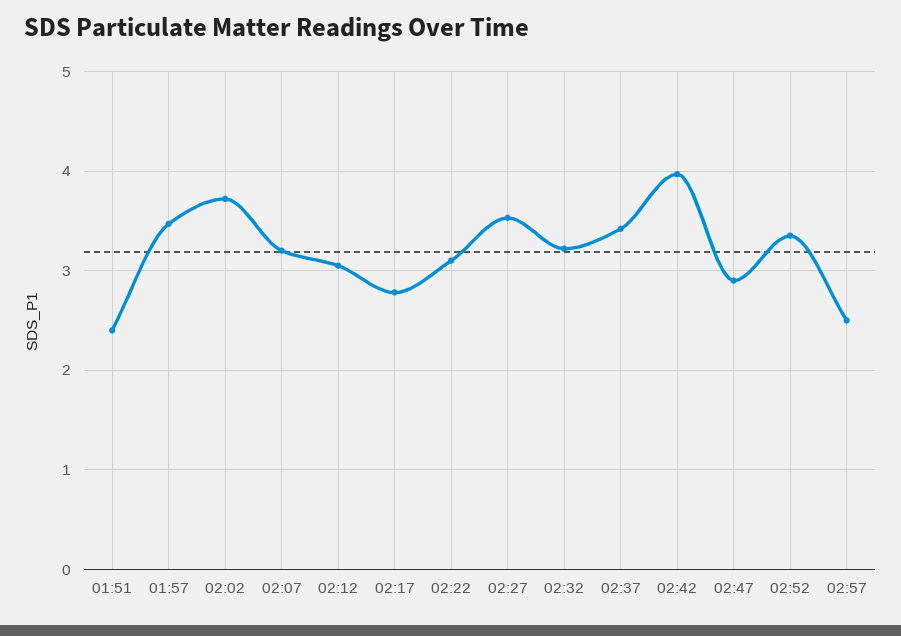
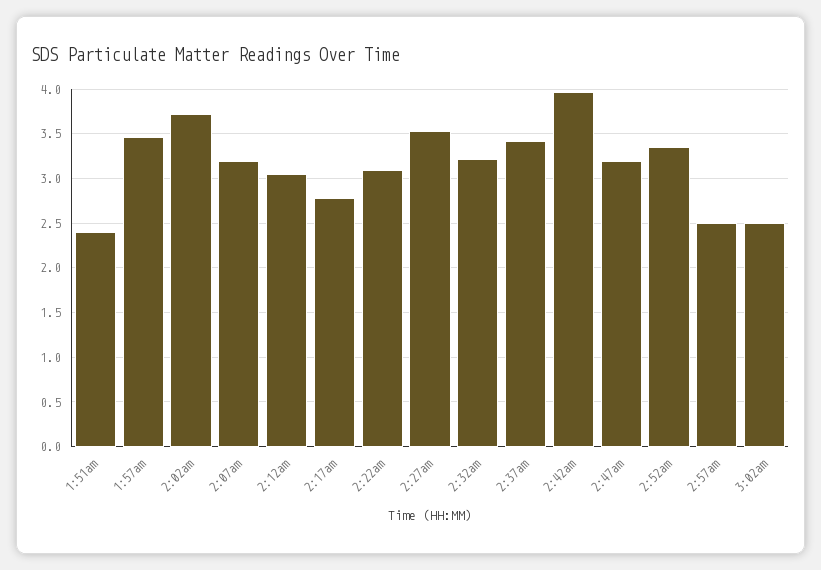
02:47: 2.9 -> 3.2
3:02am: none -> 2.5

